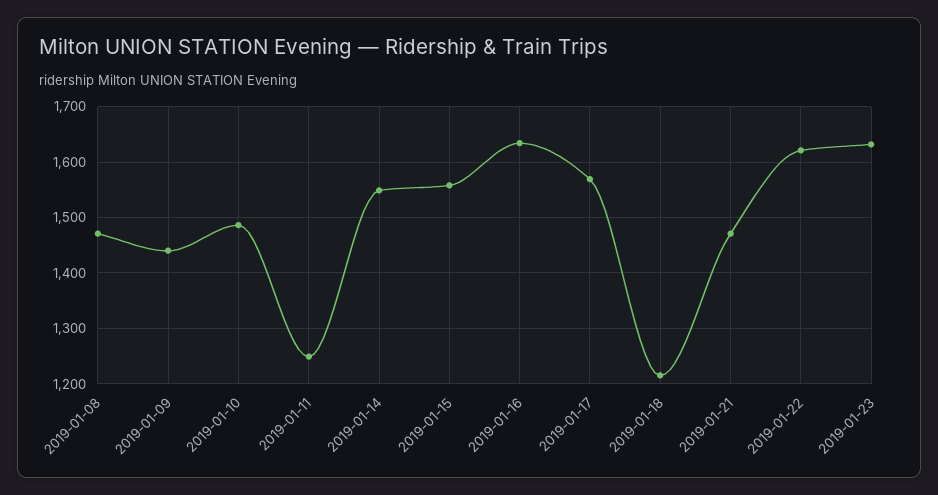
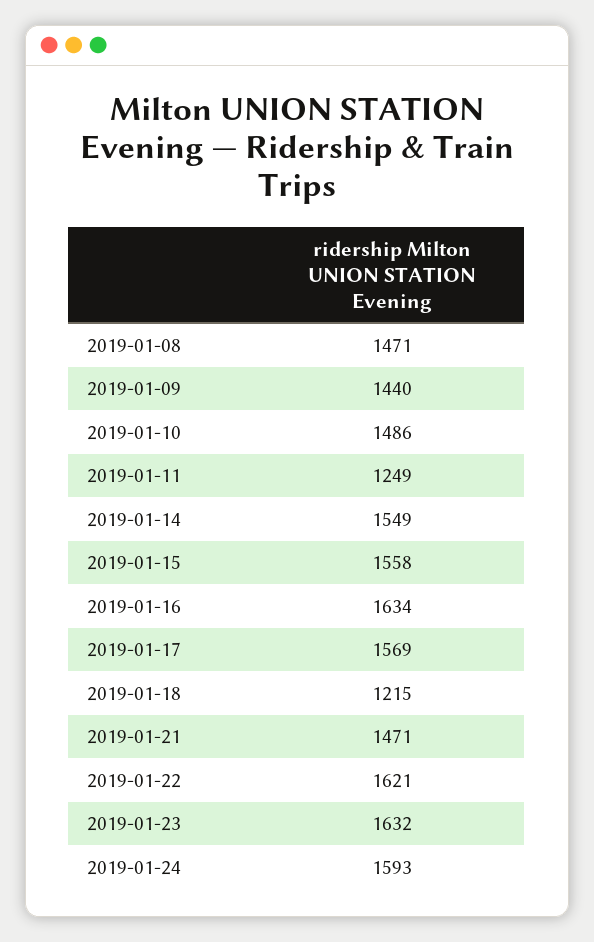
2019-01-24: none -> 1593

